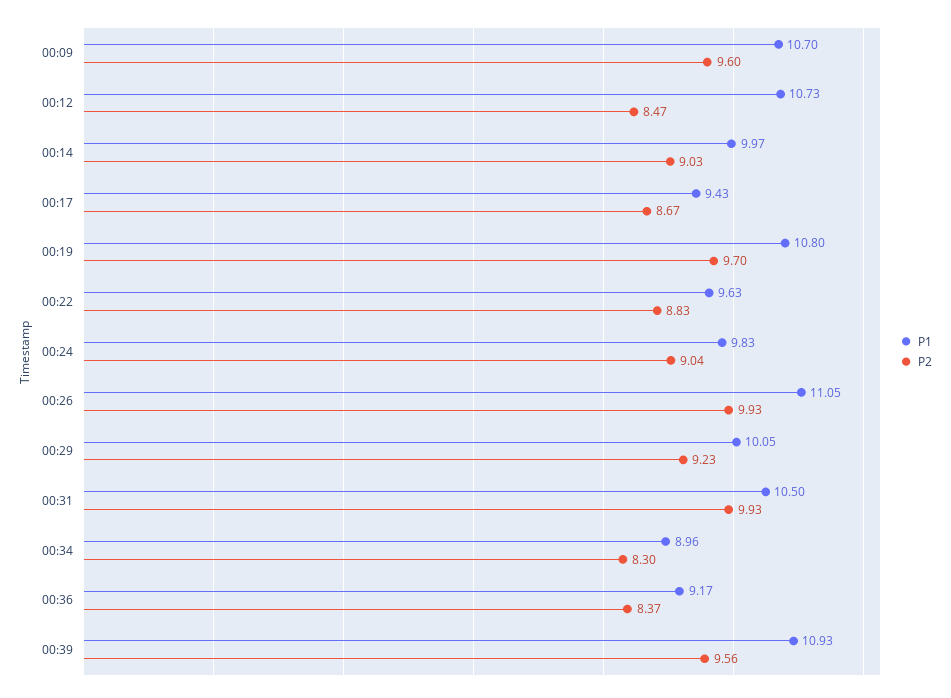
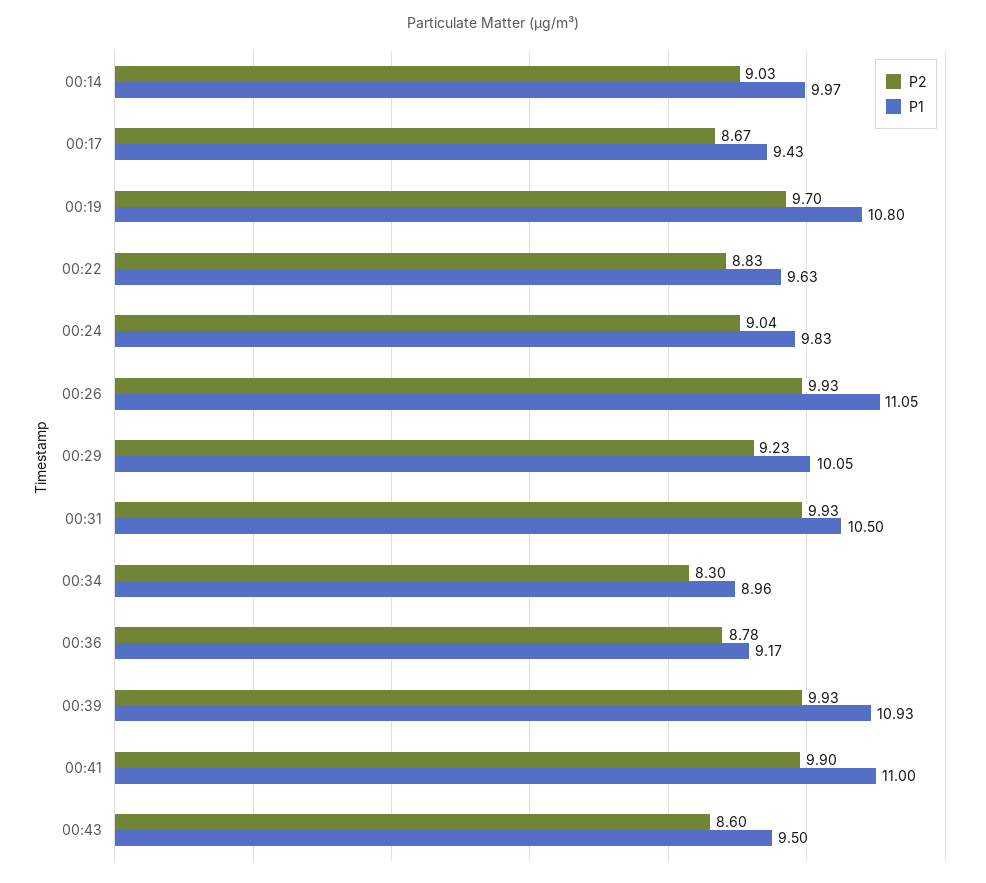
P1, 00:09: 10.7 -> none
P2, 00:09: 9.6 -> none
P1, 00:12: 10.73 -> none
P2, 00:12: 8.47 -> none
P2, 00:36: 8.37 -> 8.78
P2, 00:39: 9.56 -> 9.93
P2, 00:41: none -> 9.9
P1, 00:41: none -> 11
P2, 00:43: none -> 8.6
P1, 00:43: none -> 9.5

